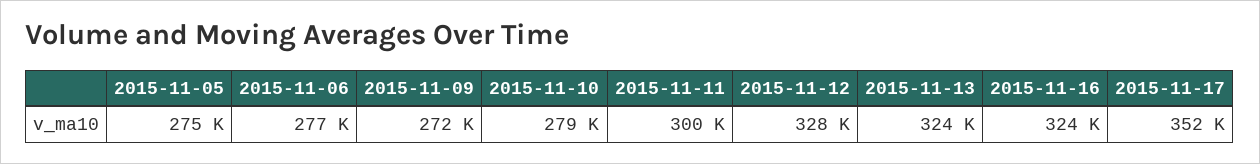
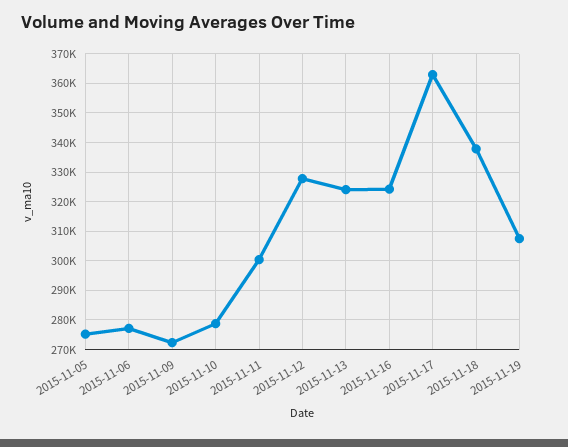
2015-11-17: 352000 -> 362500
2015-11-18: none -> 337500
2015-11-19: none -> 307500

